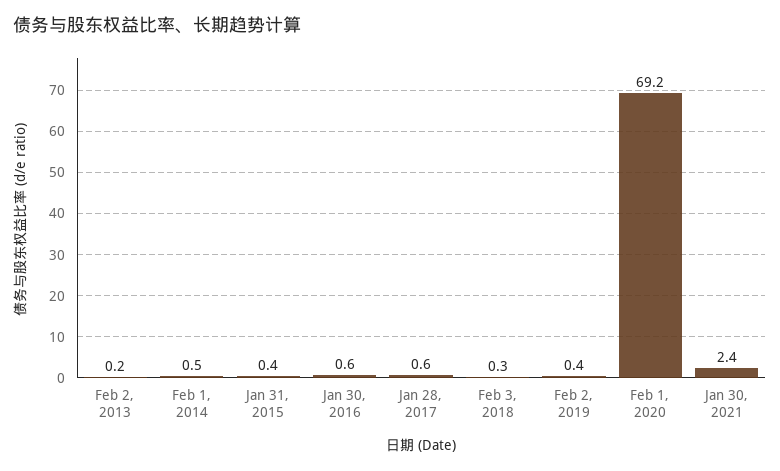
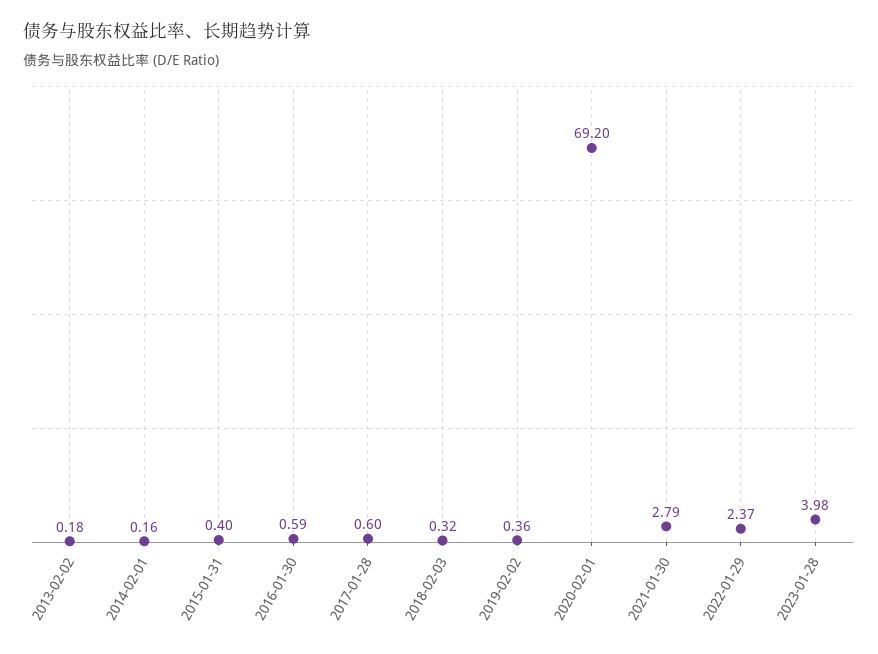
Feb 1, 2014: 0.5 -> 0.16
Jan 30, 2021: 2.4 -> 2.79
2022-01-29: none -> 2.37
2023-01-28: none -> 3.98

